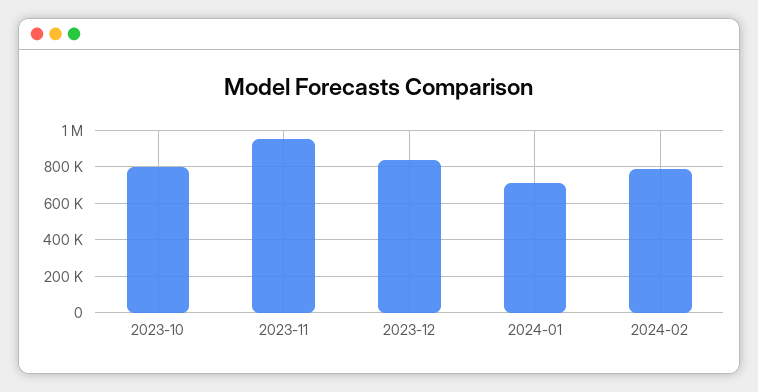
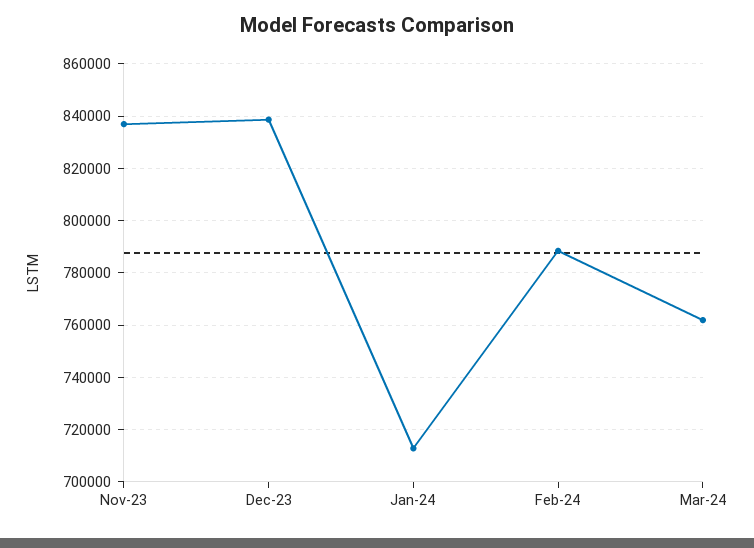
2023-10: 800000 -> none
2023-11: 950000 -> 837500
Mar-24: none -> 762500

